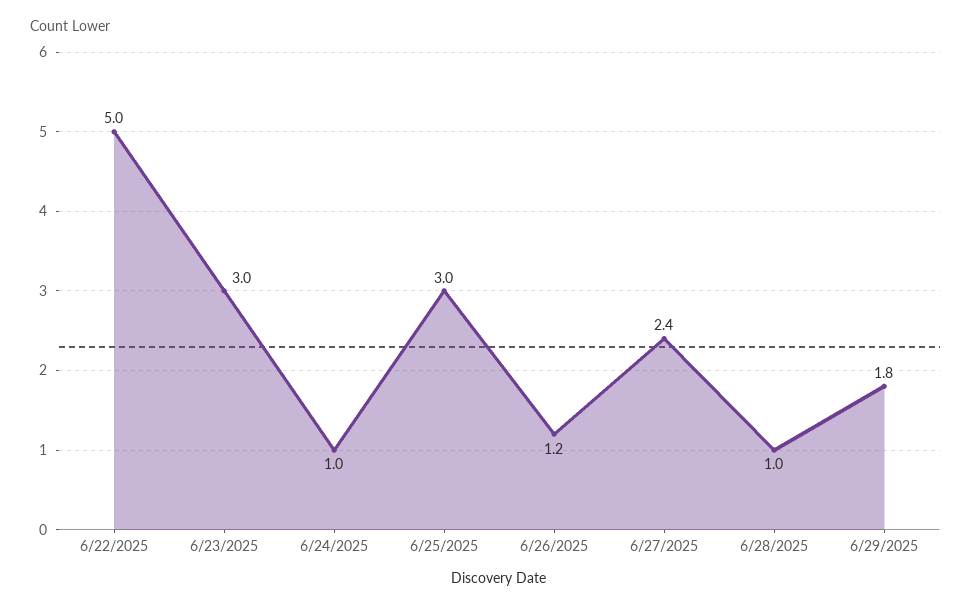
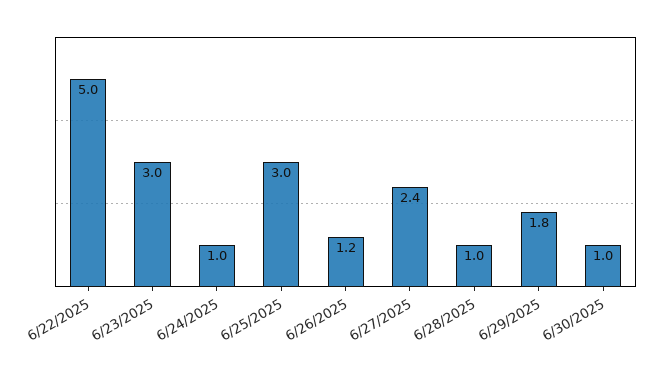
6/30/2025: none -> 1

